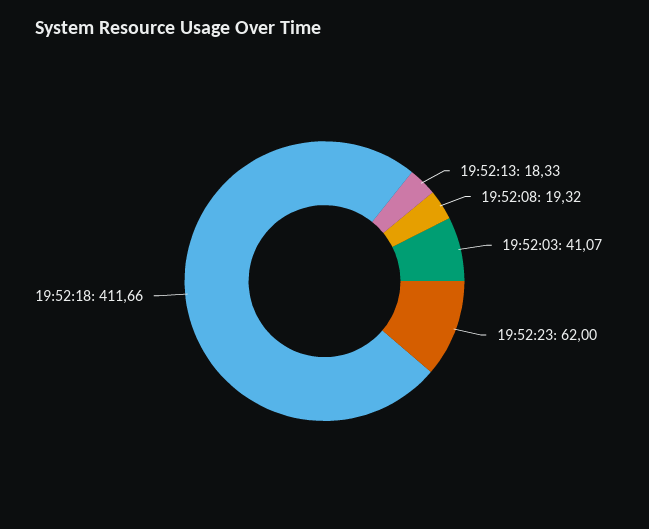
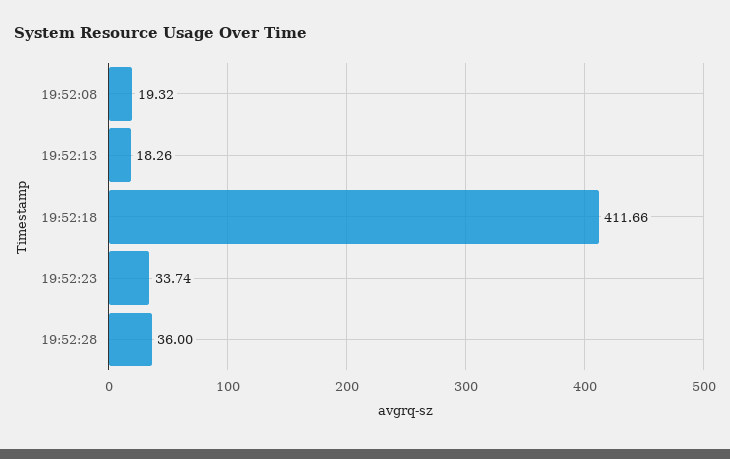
19:52:13: 18.33 -> 18.26
19:52:03: 41.07 -> none
19:52:23: 62 -> 33.74
19:52:28: none -> 36

